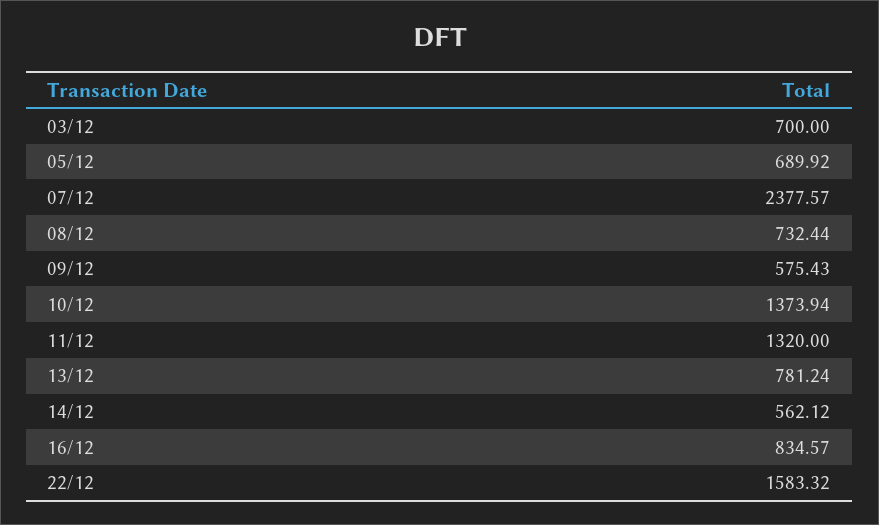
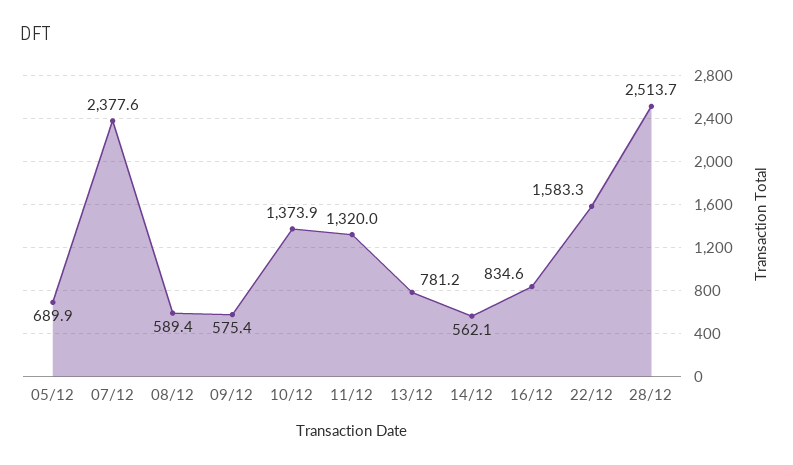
03/12: 700 -> none
08/12: 732.44 -> 589.4
28/12: none -> 2513.7

